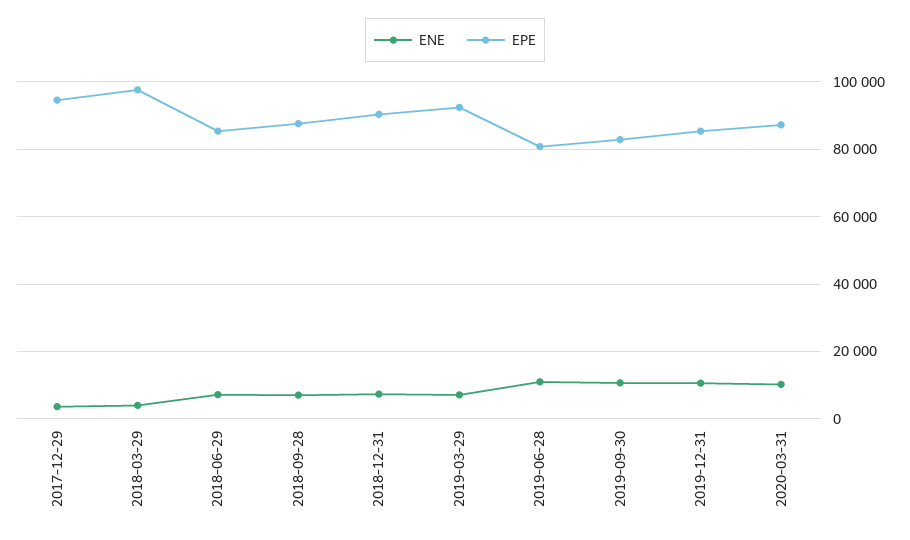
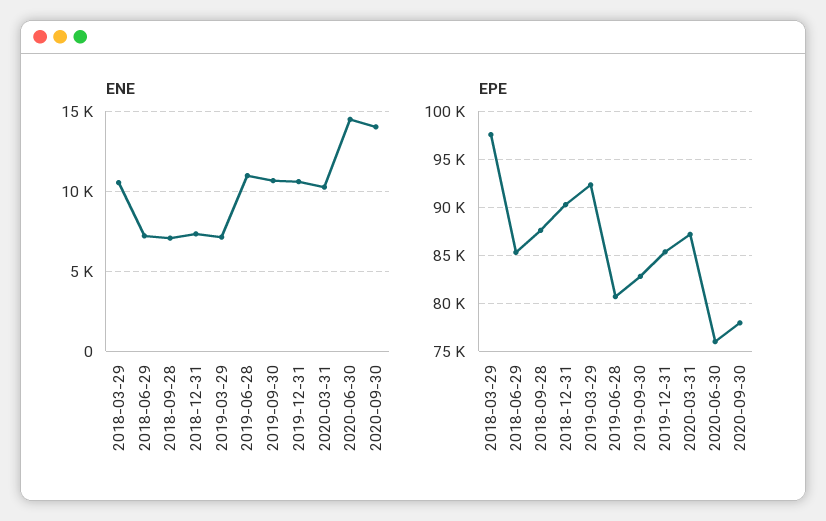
ENE, 2017-12-29: 4000 -> none
EPE, 2017-12-29: 94000 -> none
ENE, 2018-03-29: 4000 -> 10500
ENE, 2020-06-30: none -> 14500
ENE, 2020-09-30: none -> 14000
EPE, 2020-06-30: none -> 76000
EPE, 2020-09-30: none -> 78000

